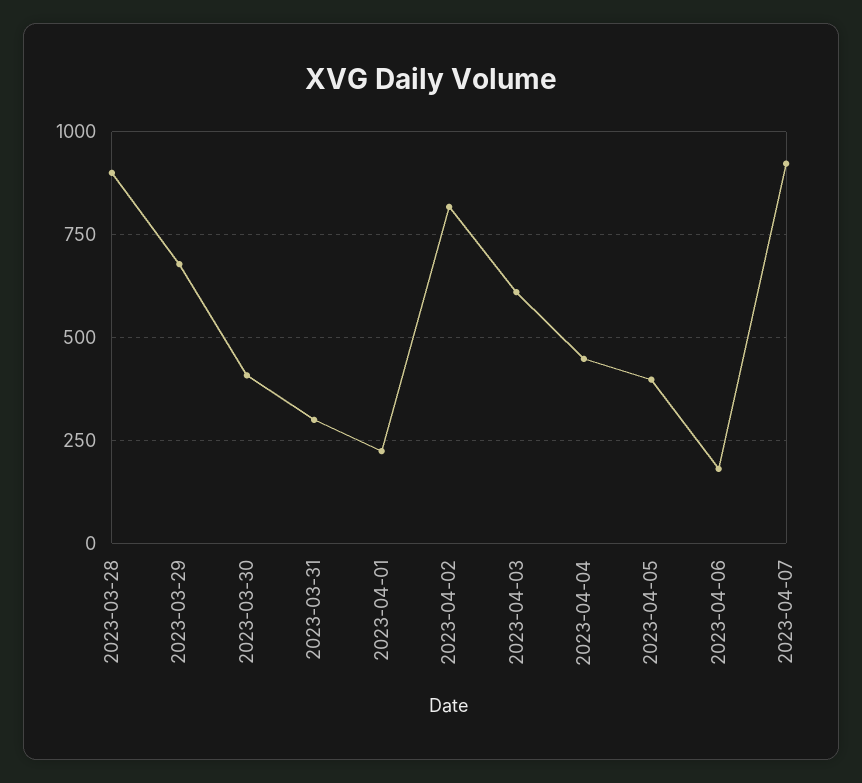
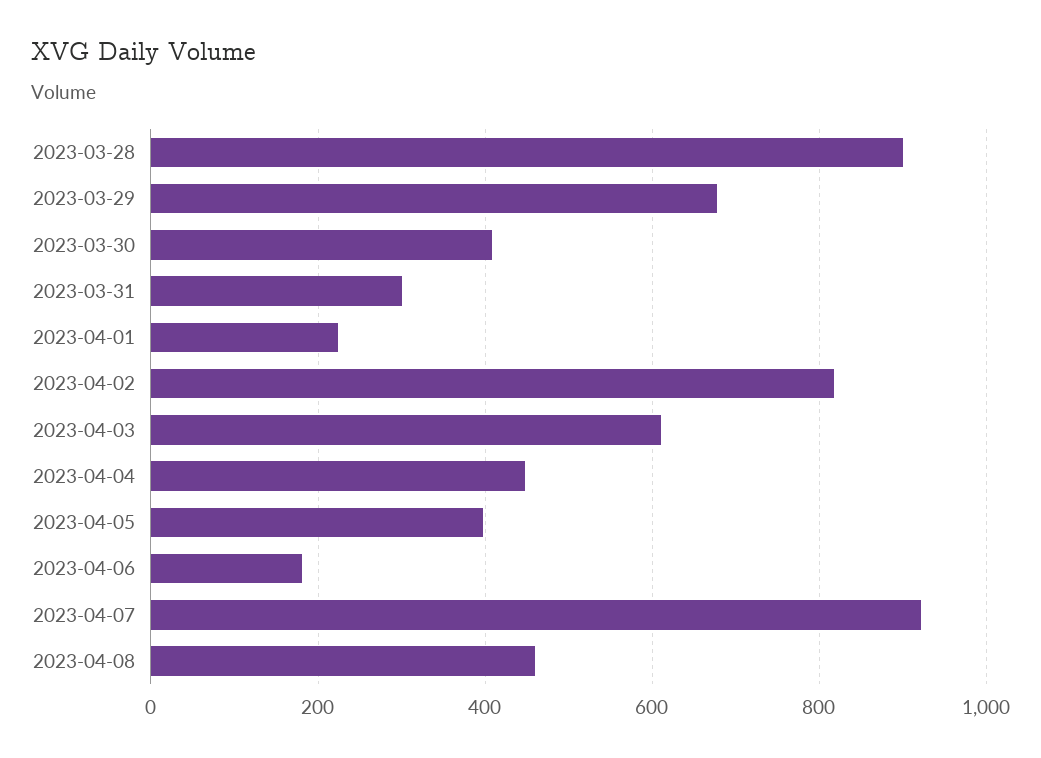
2023-04-08: none -> 460

